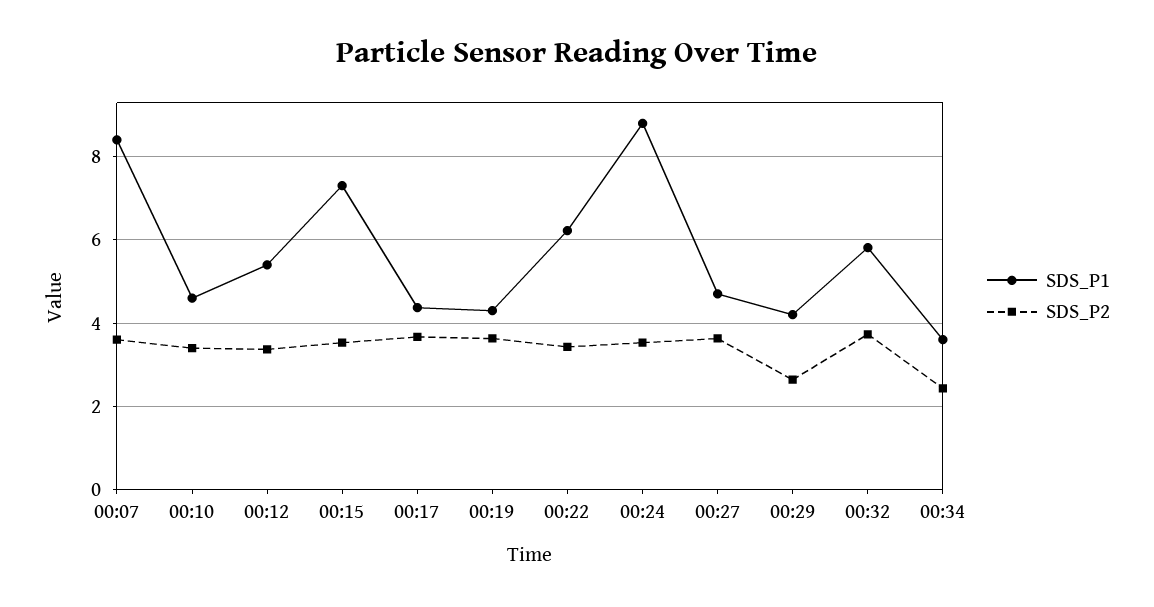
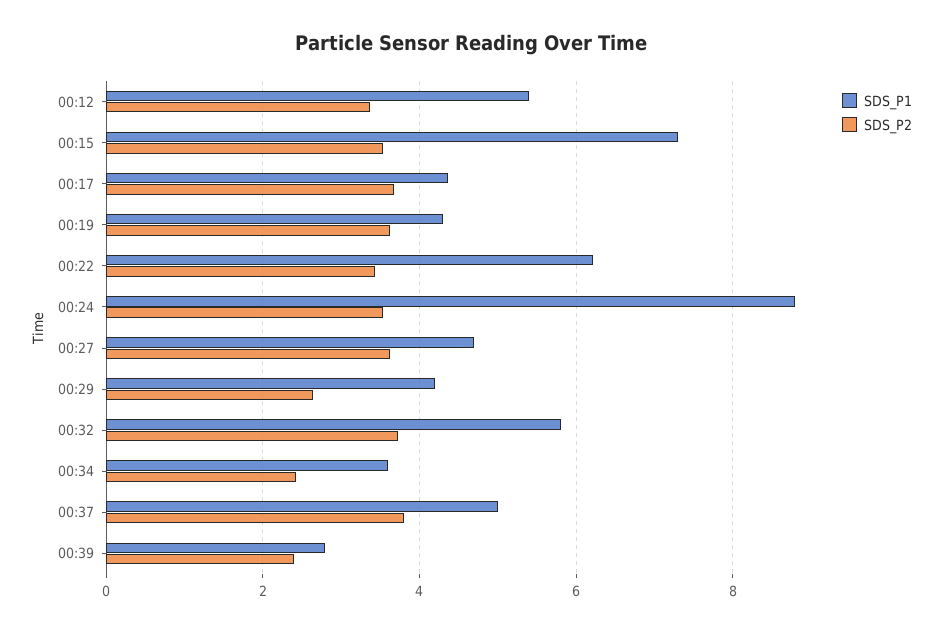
SDS_P1, 00:07: 8.4 -> none
SDS_P2, 00:07: 3.6 -> none
SDS_P1, 00:10: 4.6 -> none
SDS_P2, 00:10: 3.4 -> none
SDS_P1, 00:37: none -> 5
SDS_P2, 00:37: none -> 3.8
SDS_P1, 00:39: none -> 2.8
SDS_P2, 00:39: none -> 2.4

